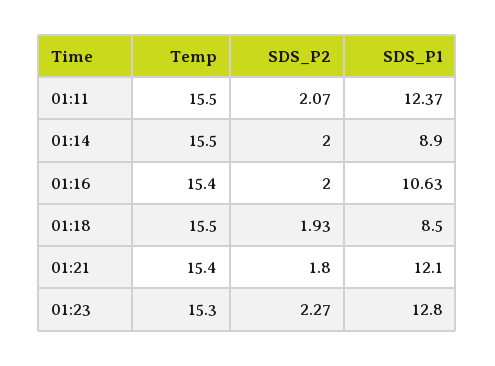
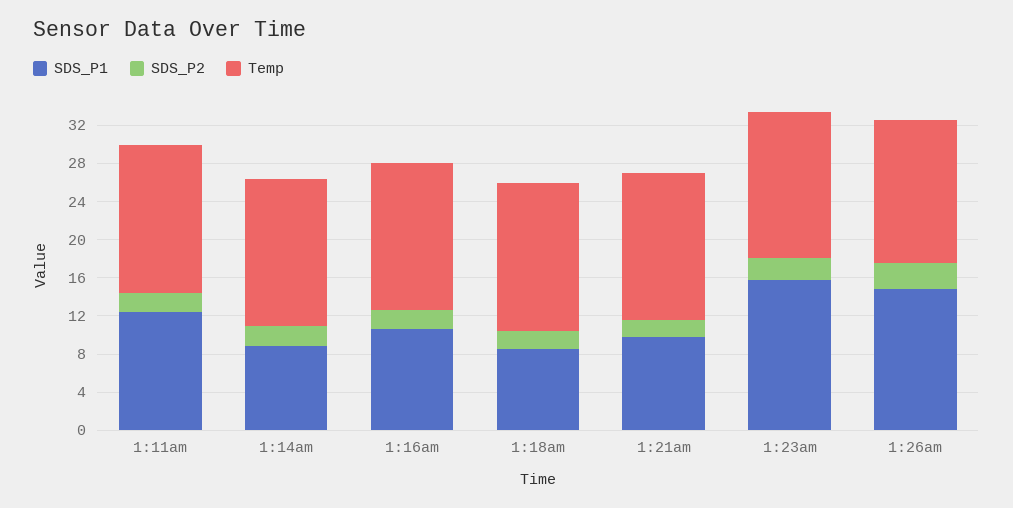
SDS_P1, 01:21: 12.1 -> 10
SDS_P1, 01:23: 12.8 -> 16
SDS_P1, 1:26am: none -> 15
SDS_P2, 1:26am: none -> 3
Temp, 1:26am: none -> 15

